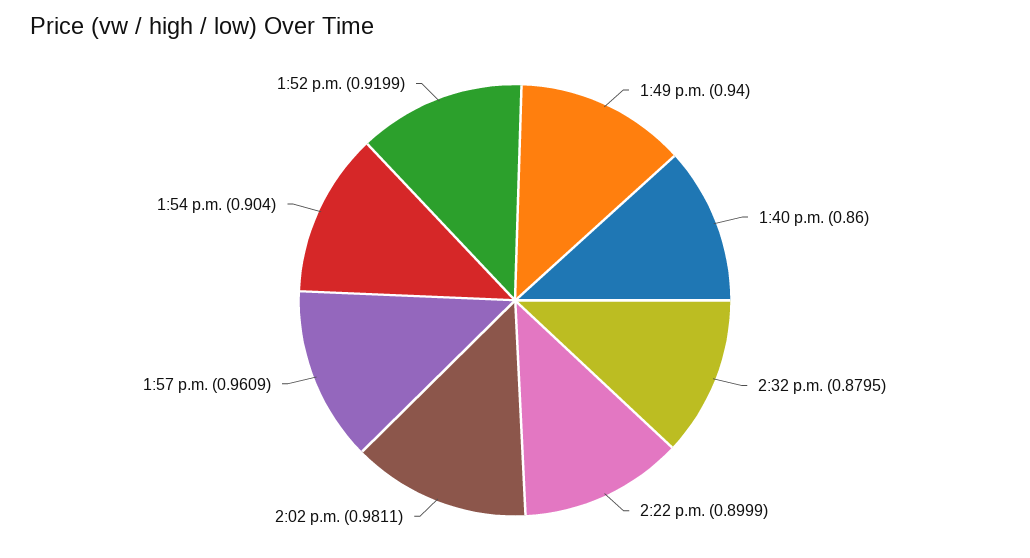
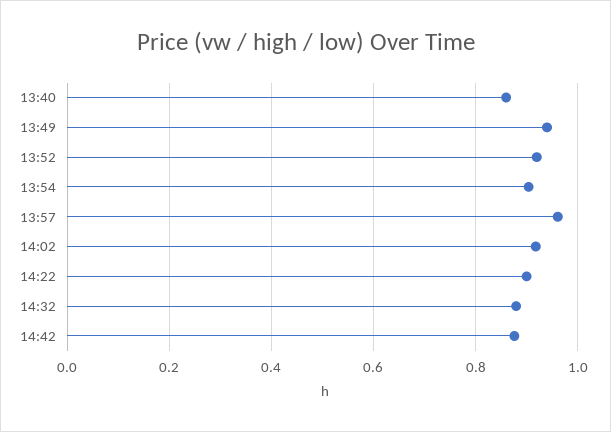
2:02 p.m.: 0.9811 -> 0.92
14:42: none -> 0.88

